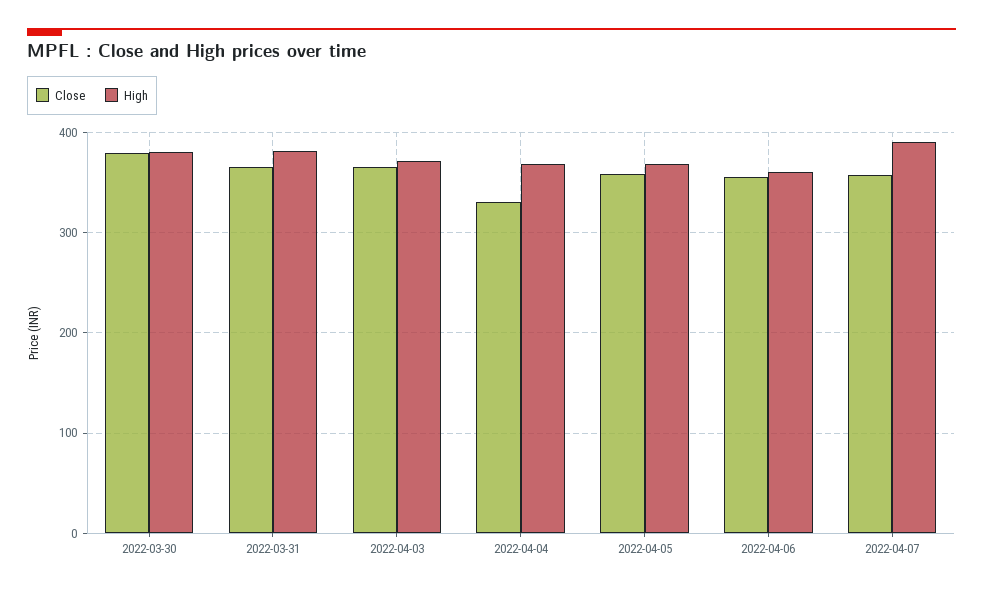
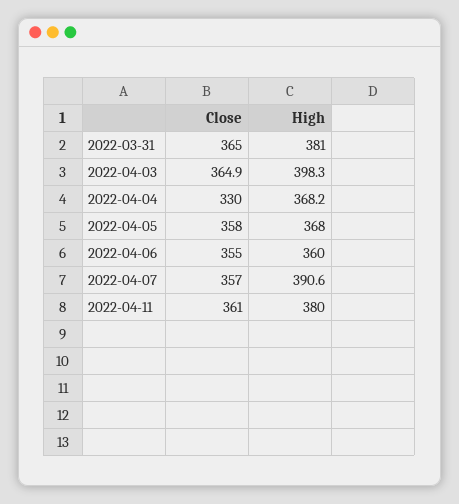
Close, 2022-03-30: 380 -> none
High, 2022-03-30: 380 -> none
High, 2022-04-03: 370 -> 398.3
Close, 2022-04-11: none -> 361
High, 2022-04-11: none -> 380

